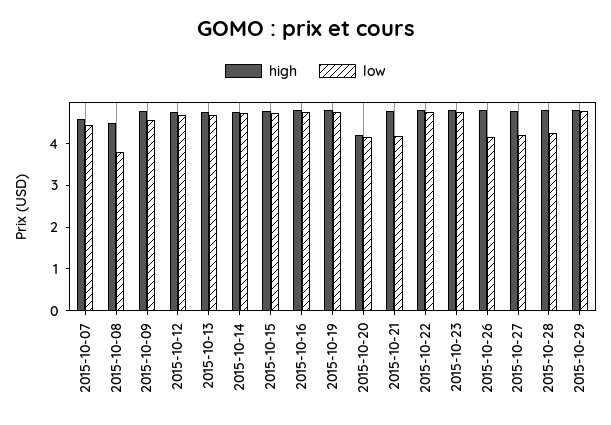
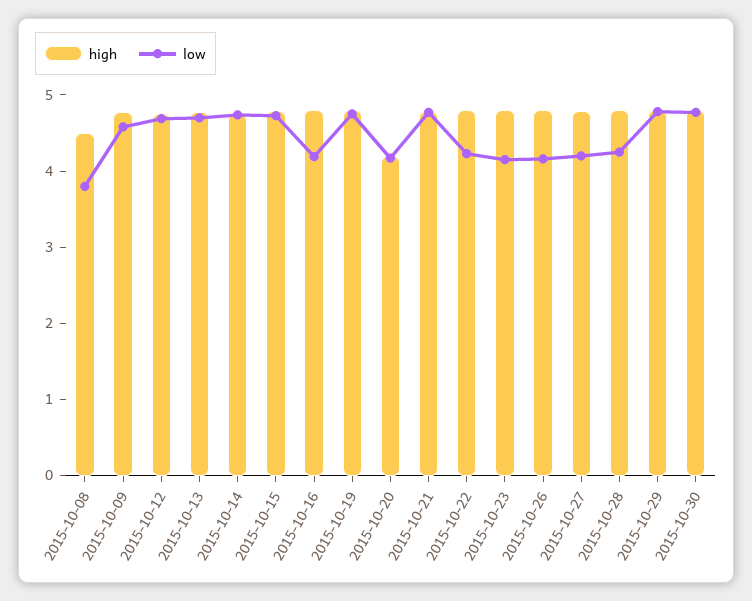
high, 2015-10-07: 4.6 -> none
low, 2015-10-07: 4.4 -> none
low, 2015-10-16: 4.8 -> 4.2
low, 2015-10-21: 4.2 -> 4.8
low, 2015-10-22: 4.8 -> 4.2
low, 2015-10-23: 4.8 -> 4.2
high, 2015-10-30: none -> 4.8
low, 2015-10-30: none -> 4.8

